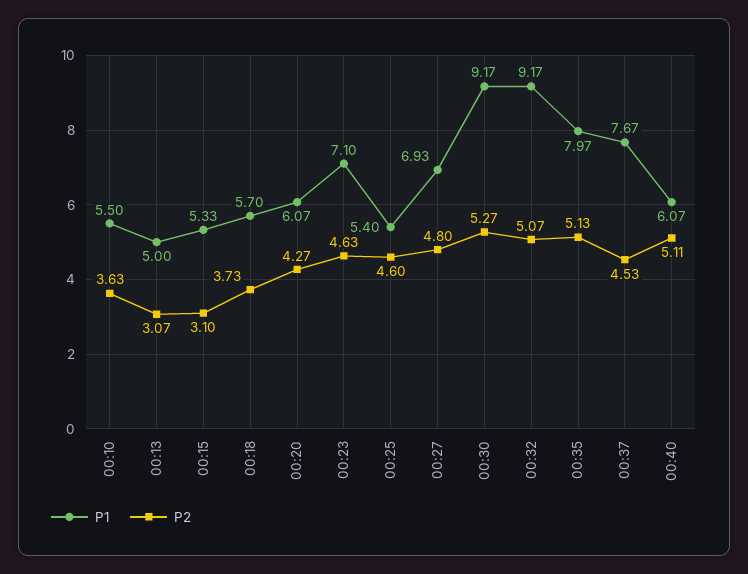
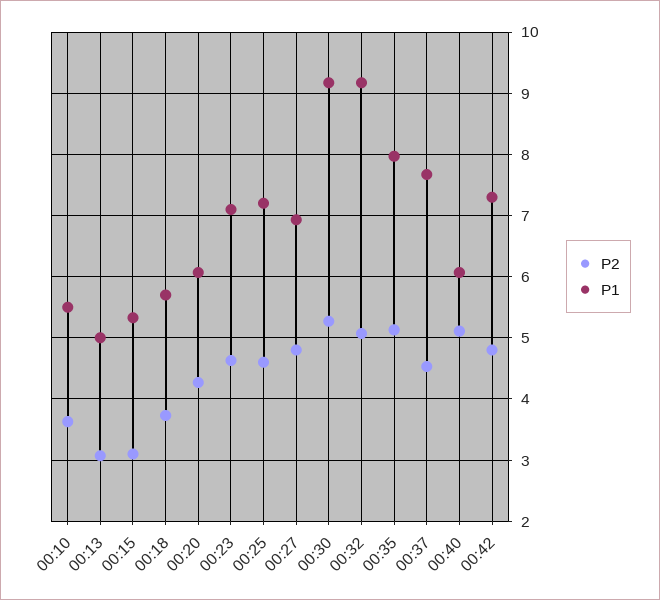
P1, 00:25: 5.4 -> 7.2
P2, 00:42: none -> 4.8
P1, 00:42: none -> 7.3

